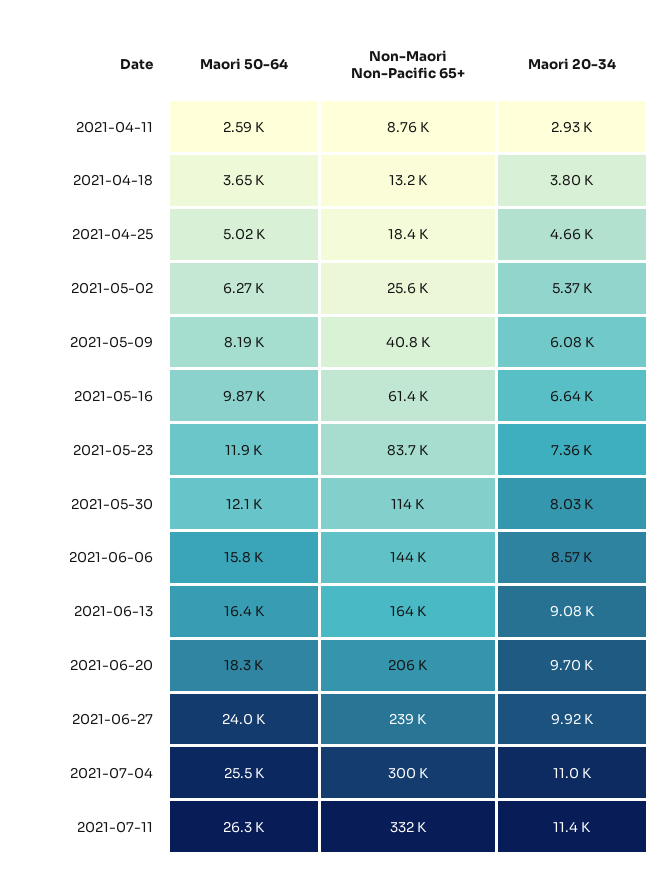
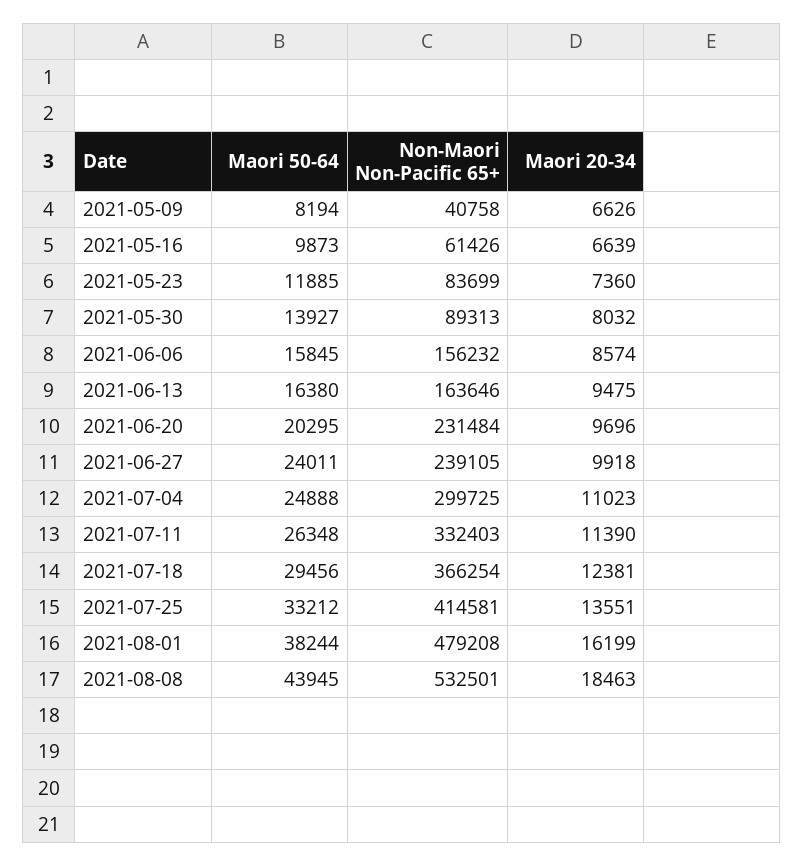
Maori 50-64, 2021-04-11: 2590 -> none
Non-Maori Non-Pacific 65+, 2021-04-11: 8760 -> none
Maori 20-34, 2021-04-11: 2930 -> none
Maori 50-64, 2021-04-18: 3650 -> none
Non-Maori Non-Pacific 65+, 2021-04-18: 13200 -> none
Maori 20-34, 2021-04-18: 3800 -> none
Maori 50-64, 2021-04-25: 5020 -> none
Non-Maori Non-Pacific 65+, 2021-04-25: 18400 -> none
Maori 20-34, 2021-04-25: 4660 -> none
Maori 50-64, 2021-05-02: 6270 -> none
Non-Maori Non-Pacific 65+, 2021-05-02: 25600 -> none
Maori 20-34, 2021-05-02: 5370 -> none
Maori 20-34, 2021-05-09: 6080 -> 6626
Maori 50-64, 2021-05-30: 12100 -> 13927
Non-Maori Non-Pacific 65+, 2021-05-30: 114000 -> 89313
Non-Maori Non-Pacific 65+, 2021-06-06: 144000 -> 156232
Maori 20-34, 2021-06-13: 9080 -> 9475
Maori 50-64, 2021-06-20: 18300 -> 20295
Non-Maori Non-Pacific 65+, 2021-06-20: 206000 -> 231484
Maori 50-64, 2021-07-04: 25500 -> 24888
Maori 50-64, 2021-07-18: none -> 29456
Non-Maori Non-Pacific 65+, 2021-07-18: none -> 366254
Maori 20-34, 2021-07-18: none -> 12381
Maori 50-64, 2021-07-25: none -> 33212
Non-Maori Non-Pacific 65+, 2021-07-25: none -> 414581
Maori 20-34, 2021-07-25: none -> 13551
Maori 50-64, 2021-08-01: none -> 38244
Non-Maori Non-Pacific 65+, 2021-08-01: none -> 479208
Maori 20-34, 2021-08-01: none -> 16199
Maori 50-64, 2021-08-08: none -> 43945
Non-Maori Non-Pacific 65+, 2021-08-08: none -> 532501
Maori 20-34, 2021-08-08: none -> 18463

